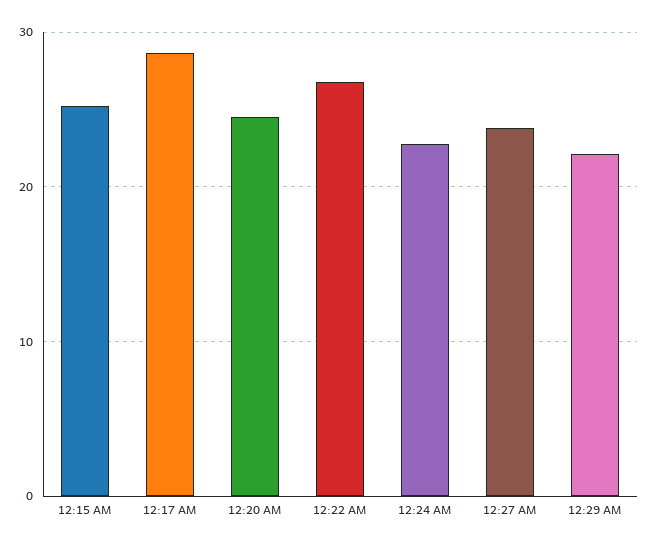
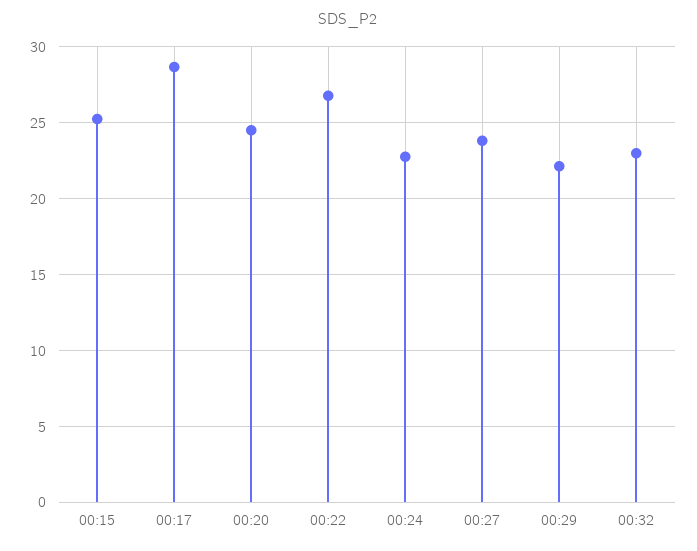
00:32: none -> 23

